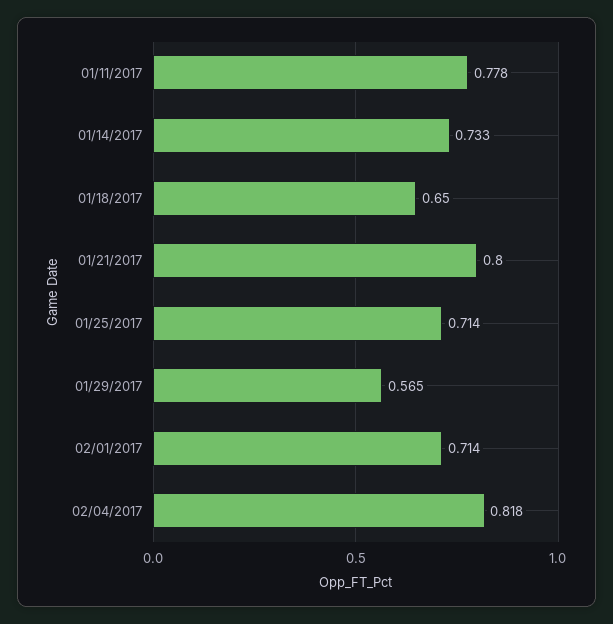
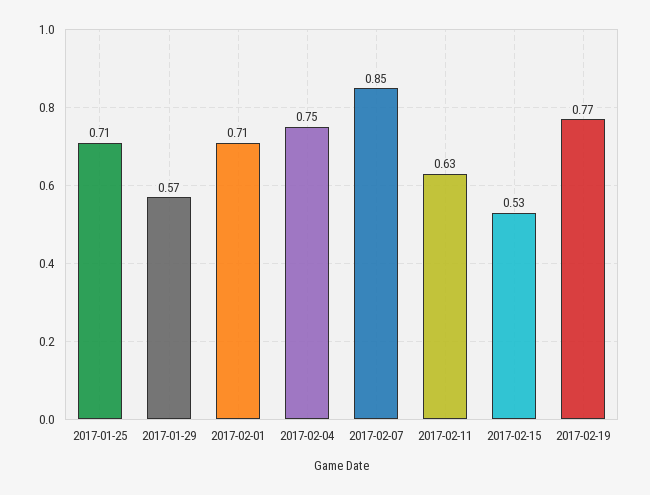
01/11/2017: 0.778 -> none
01/14/2017: 0.733 -> none
01/18/2017: 0.65 -> none
01/21/2017: 0.8 -> none
02/04/2017: 0.818 -> 0.75
2017-02-07: none -> 0.85
2017-02-11: none -> 0.63
2017-02-15: none -> 0.53
2017-02-19: none -> 0.77

